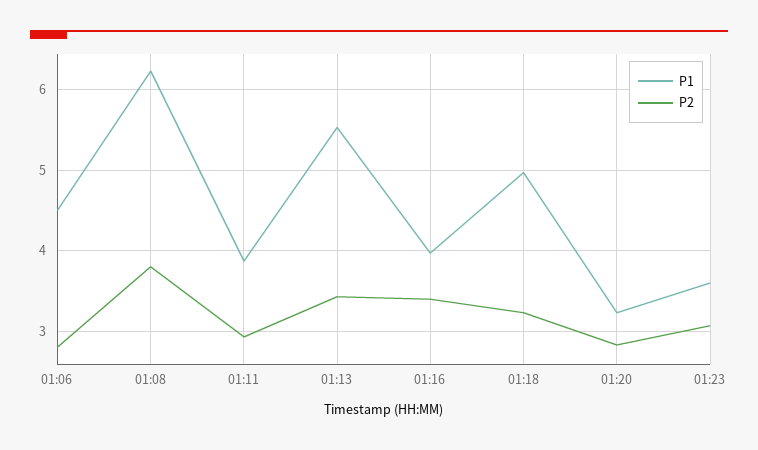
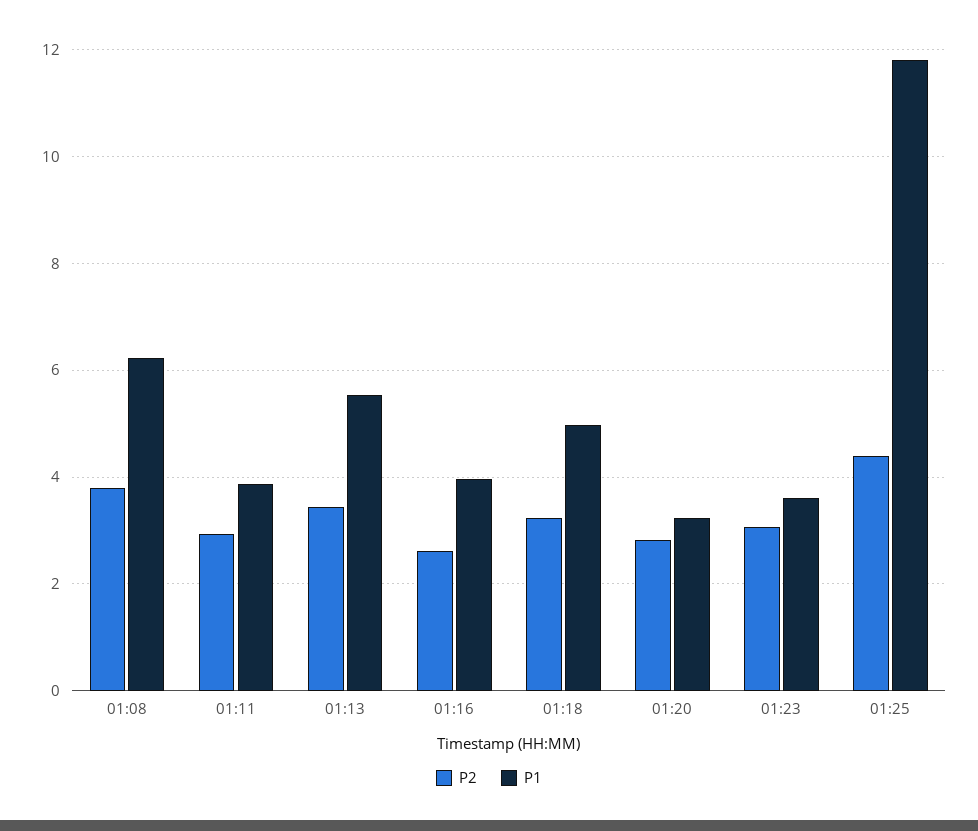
P1, 01:06: 4.5 -> none
P2, 01:06: 2.8 -> none
P2, 01:16: 3.4 -> 2.6
P2, 01:25: none -> 4.4
P1, 01:25: none -> 11.8

